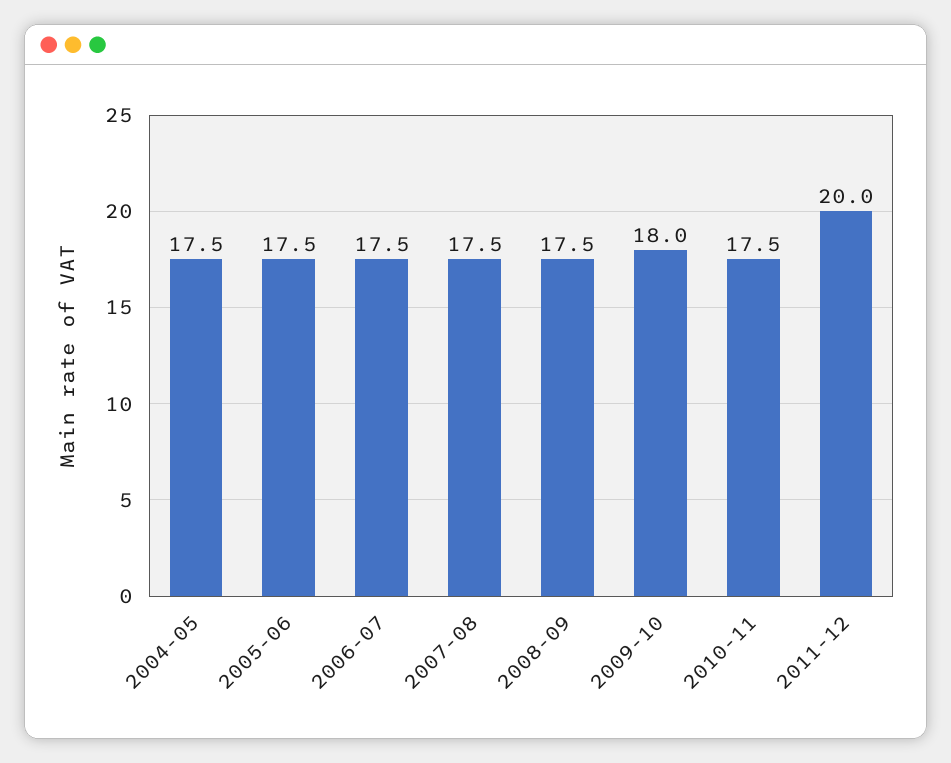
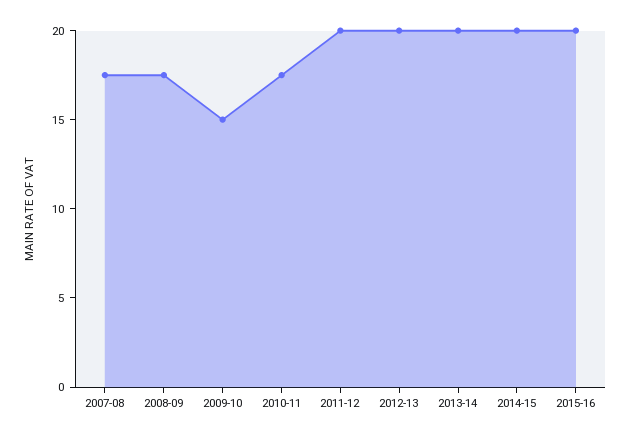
2004-05: 17.5 -> none
2005-06: 17.5 -> none
2006-07: 17.5 -> none
2009-10: 18 -> 15
2012-13: none -> 20
2013-14: none -> 20
2014-15: none -> 20
2015-16: none -> 20

